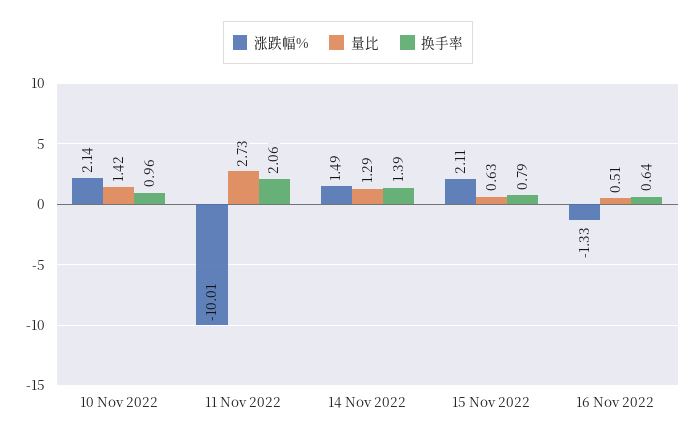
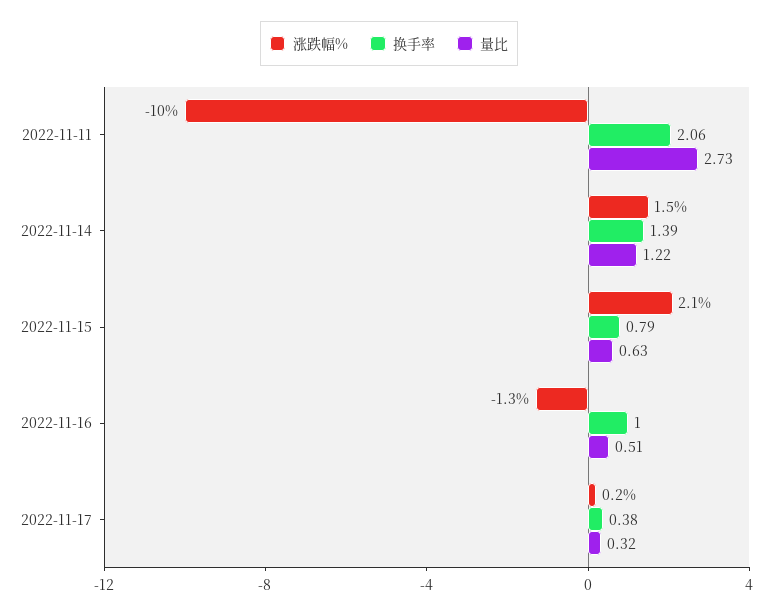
涨跌幅%, 10 Nov 2022: 2.14 -> none
量比, 10 Nov 2022: 1.42 -> none
换手率, 10 Nov 2022: 0.96 -> none
量比, 14 Nov 2022: 1.29 -> 1.22
换手率, 16 Nov 2022: 0.64 -> 1
涨跌幅%, 2022-11-17: none -> 0.2
换手率, 2022-11-17: none -> 0.38
量比, 2022-11-17: none -> 0.32

